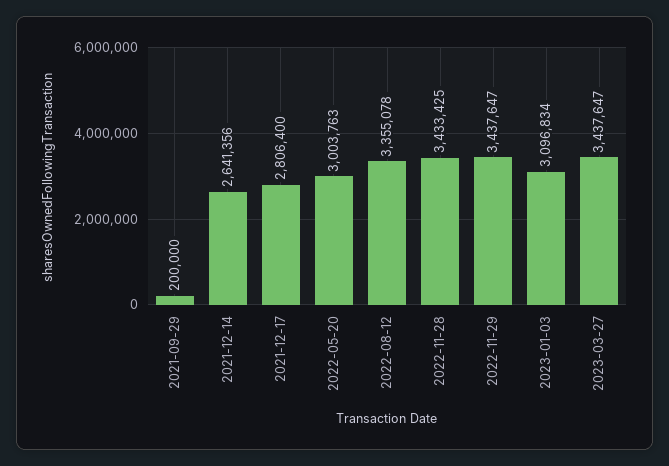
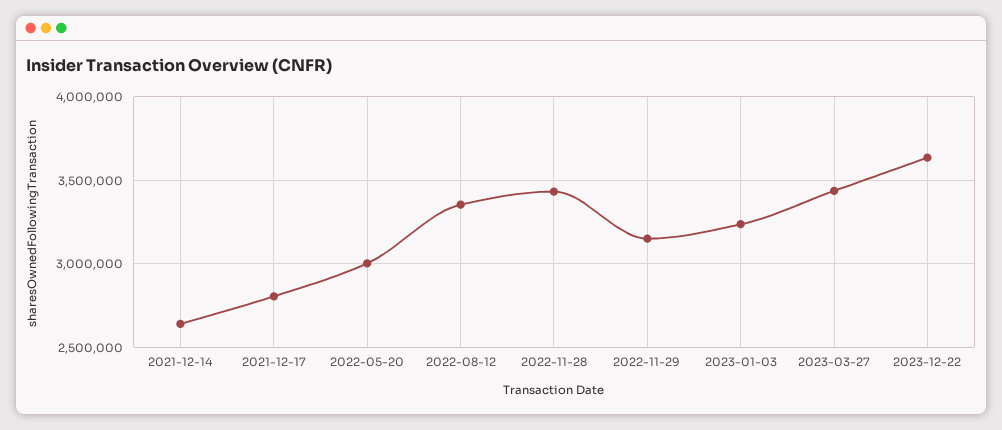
2021-09-29: 200000 -> none
2022-11-29: 3437647 -> 3150000
2023-01-03: 3096834 -> 3250000
2023-12-22: none -> 3650000

